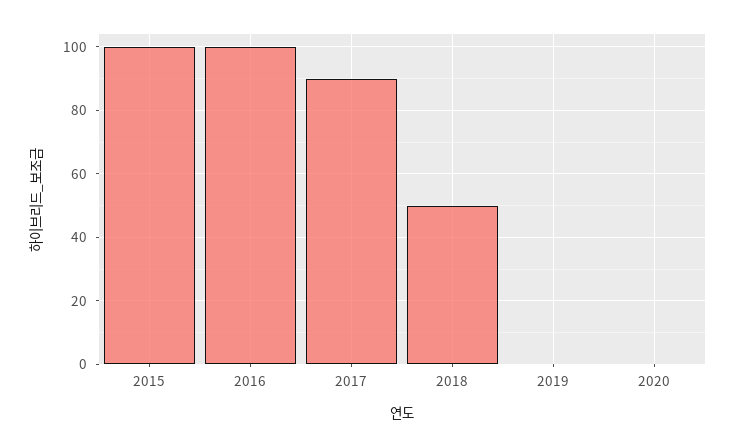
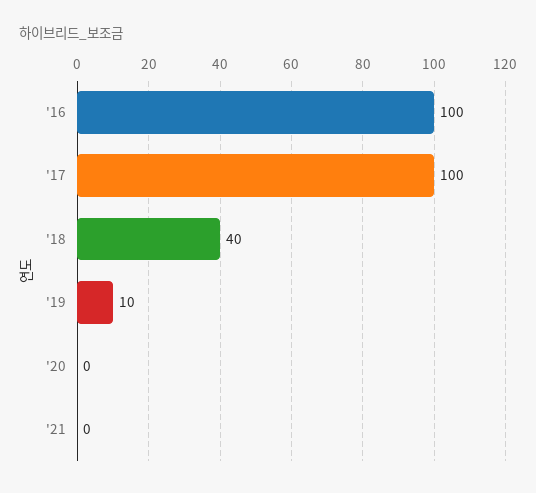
2015: 100 -> none
2017: 90 -> 100
2018: 50 -> 40
2019: 0 -> 10
'21: none -> 0

